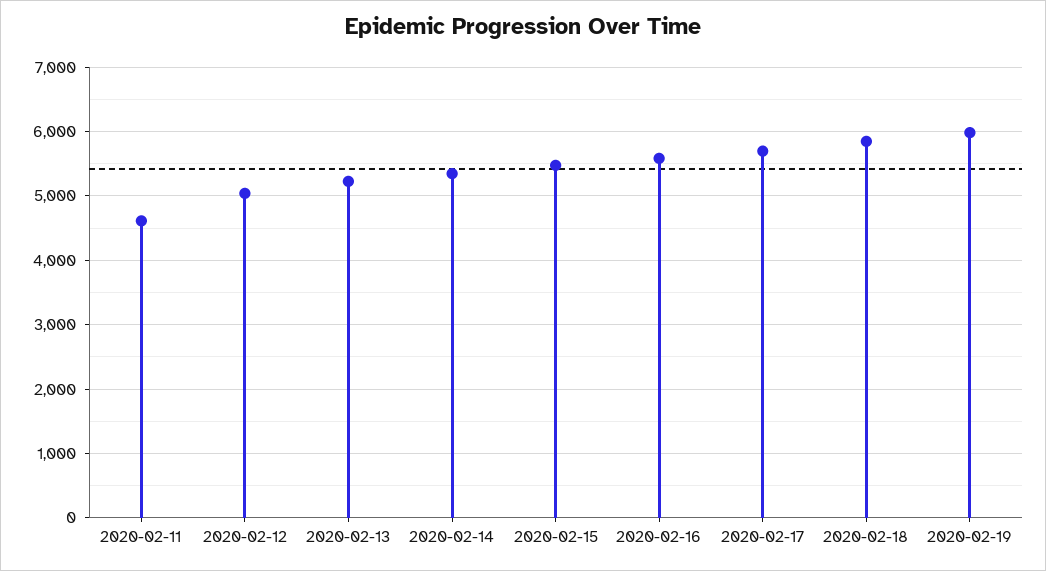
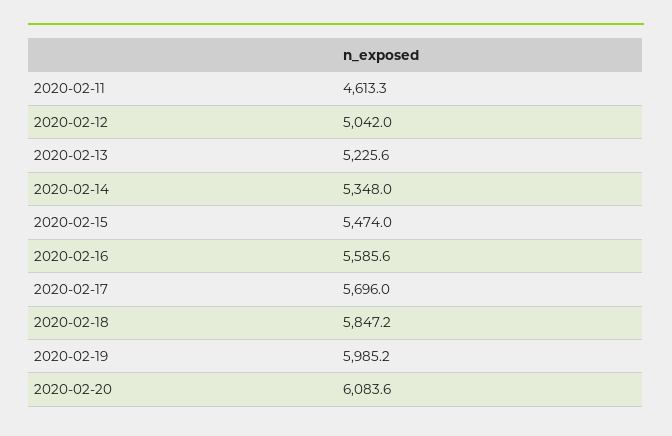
2020-02-20: none -> 6083.6

